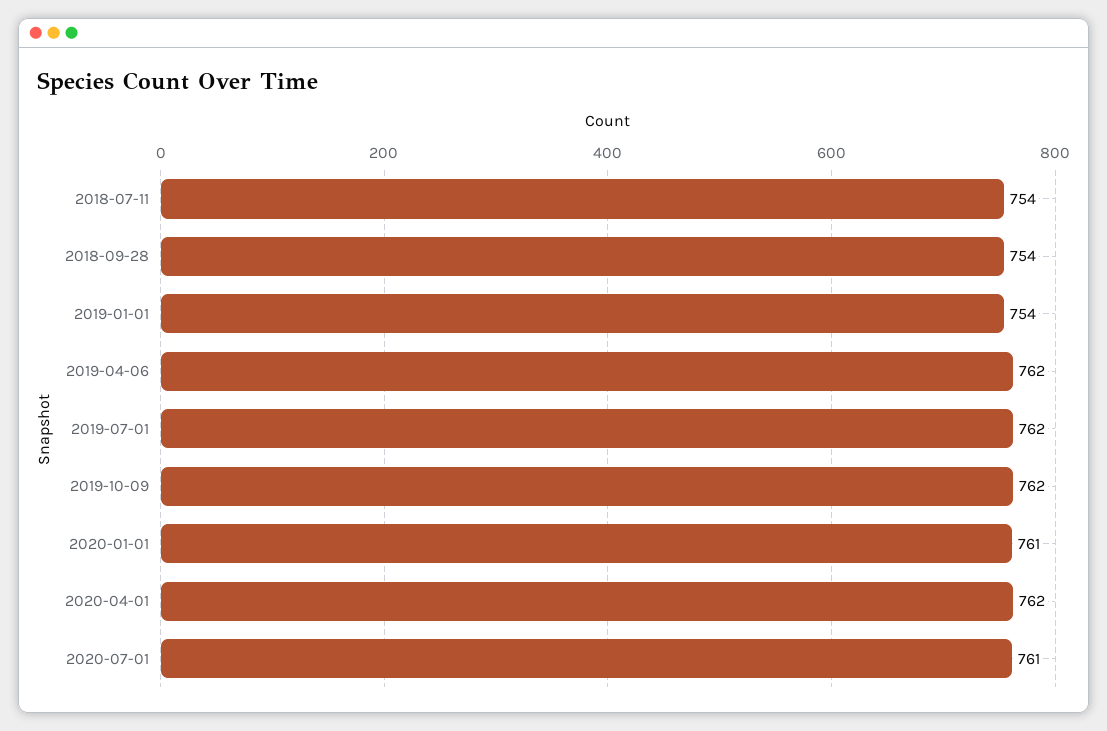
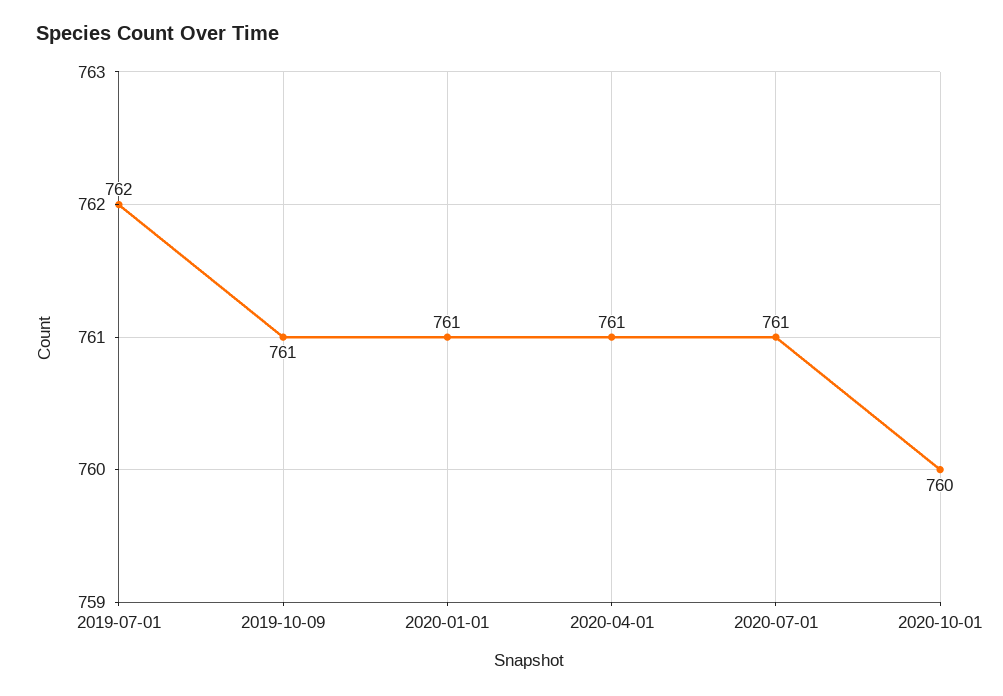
2018-07-11: 754 -> none
2018-09-28: 754 -> none
2019-01-01: 754 -> none
2019-04-06: 762 -> none
2019-10-09: 762 -> 761
2020-04-01: 762 -> 761
2020-10-01: none -> 760

